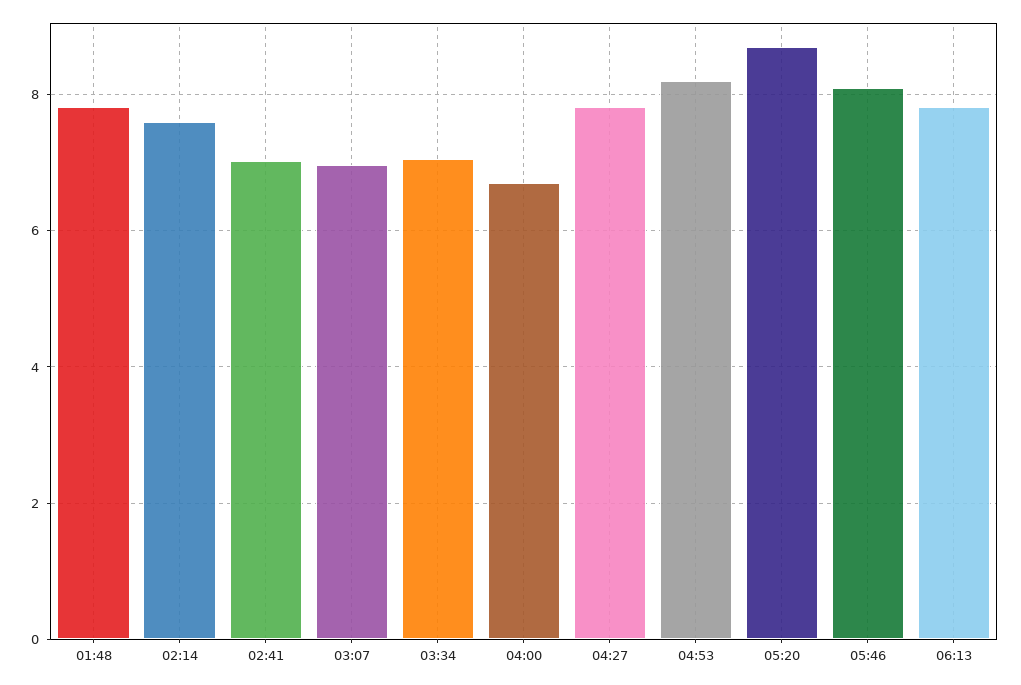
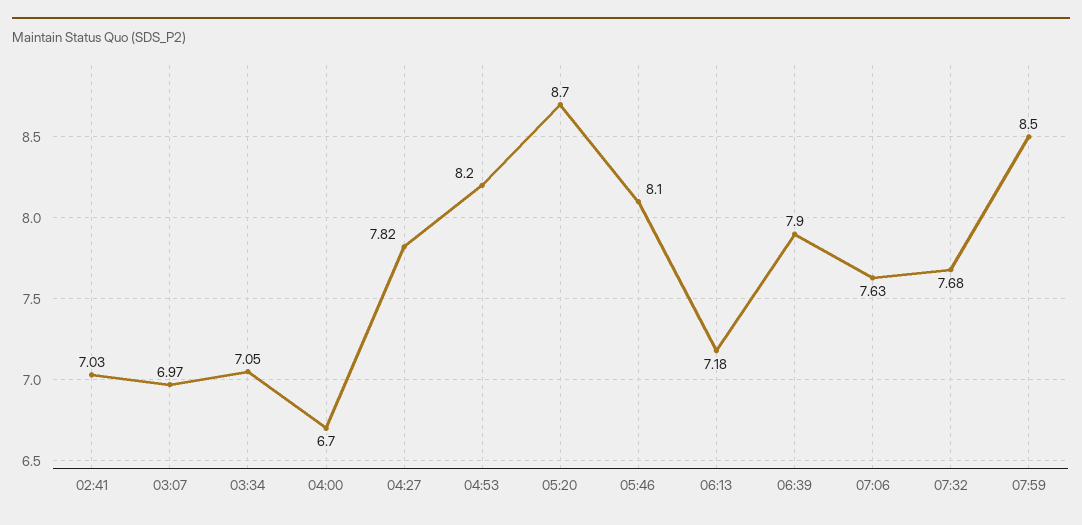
01:48: 7.8 -> none
02:14: 7.6 -> none
06:13: 7.8 -> 7.18
06:39: none -> 7.9
07:06: none -> 7.63
07:32: none -> 7.68
07:59: none -> 8.5

